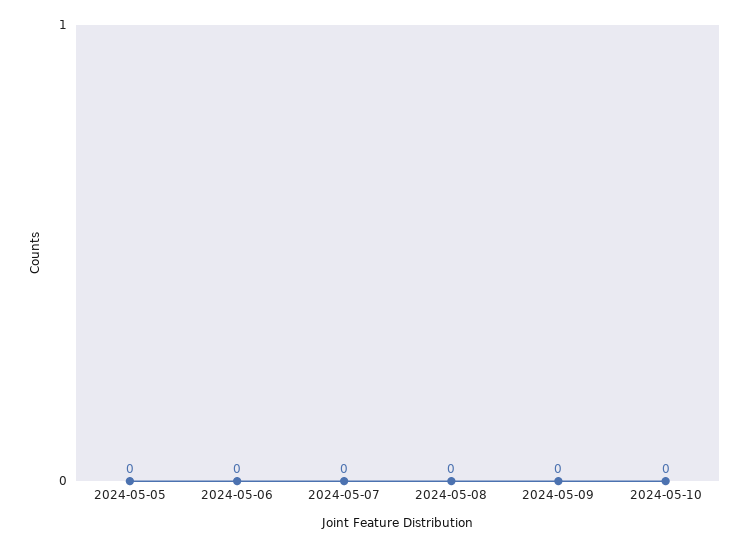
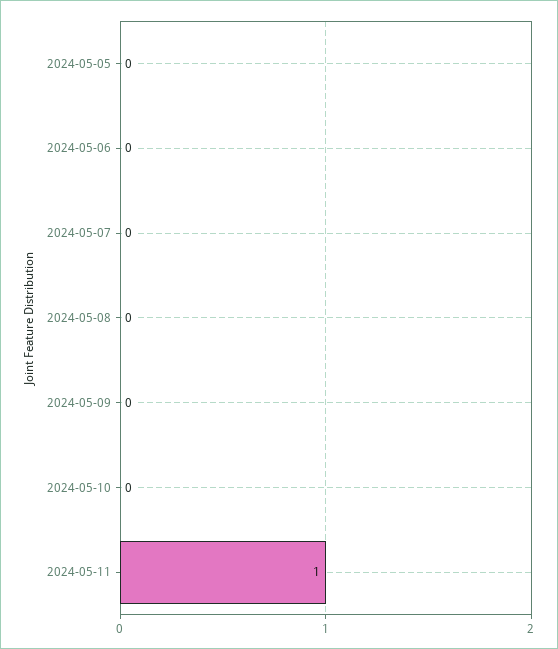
2024-05-11: none -> 1

